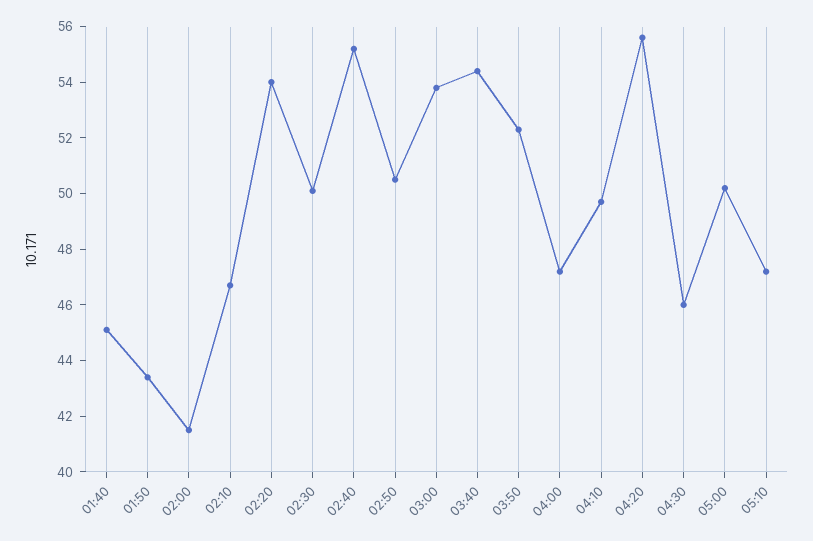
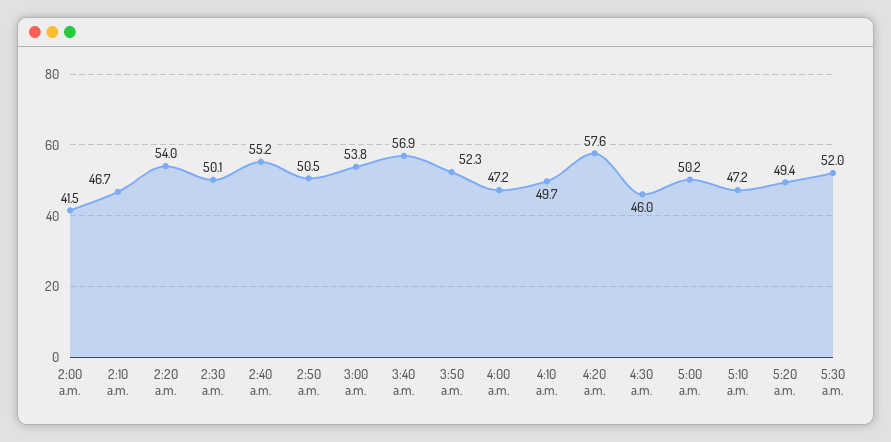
01:40: 45 -> none
01:50: 43.5 -> none
03:40: 54.5 -> 56.9
04:20: 55.5 -> 57.6
5:20 a.m.: none -> 49.4
5:30 a.m.: none -> 52

